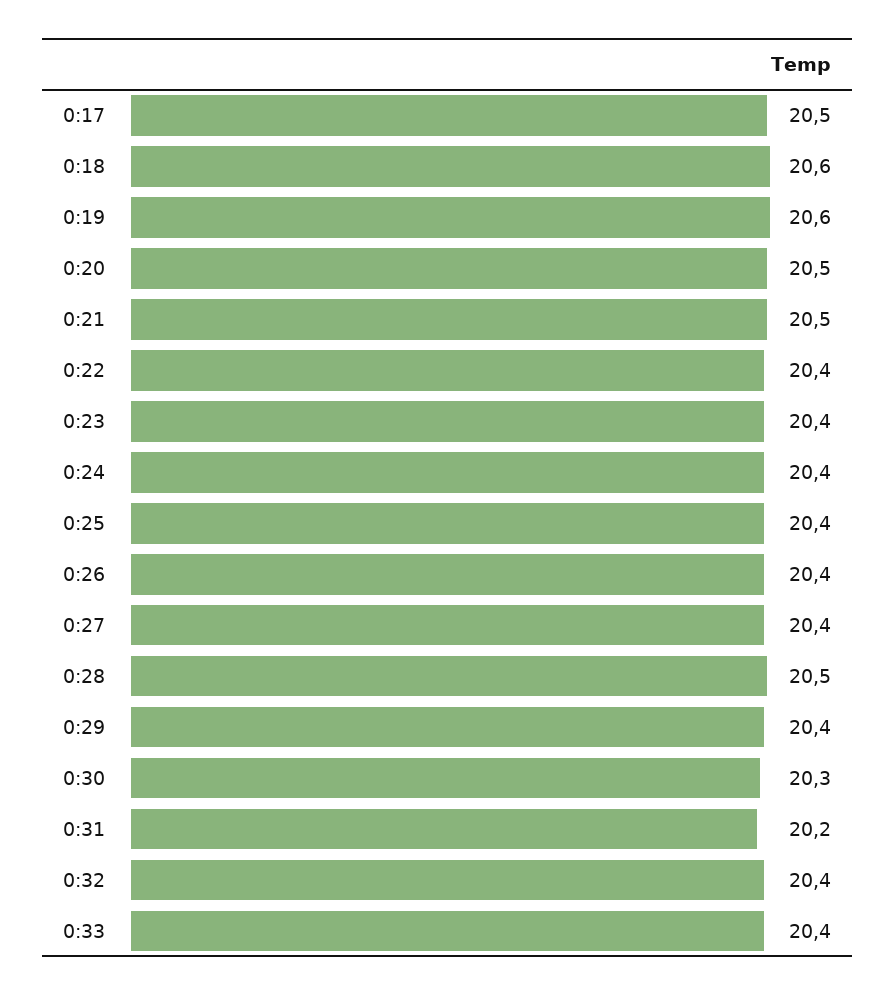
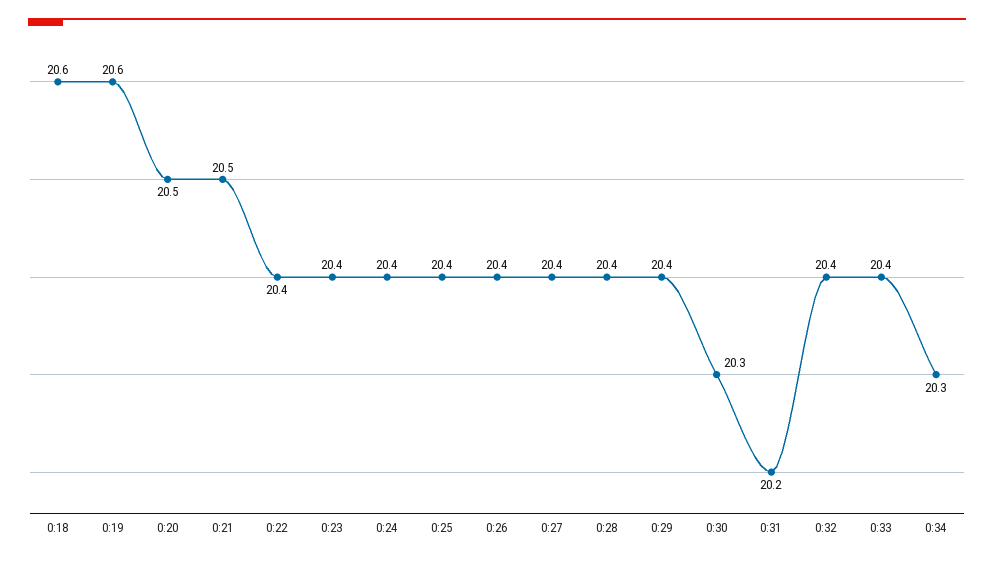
0:17: 20.5 -> none
0:28: 20.5 -> 20.4
0:34: none -> 20.3

